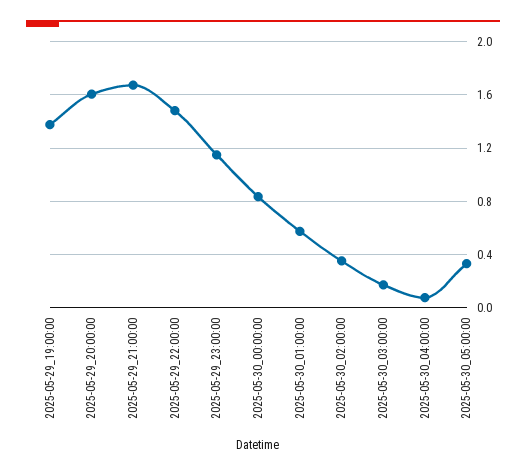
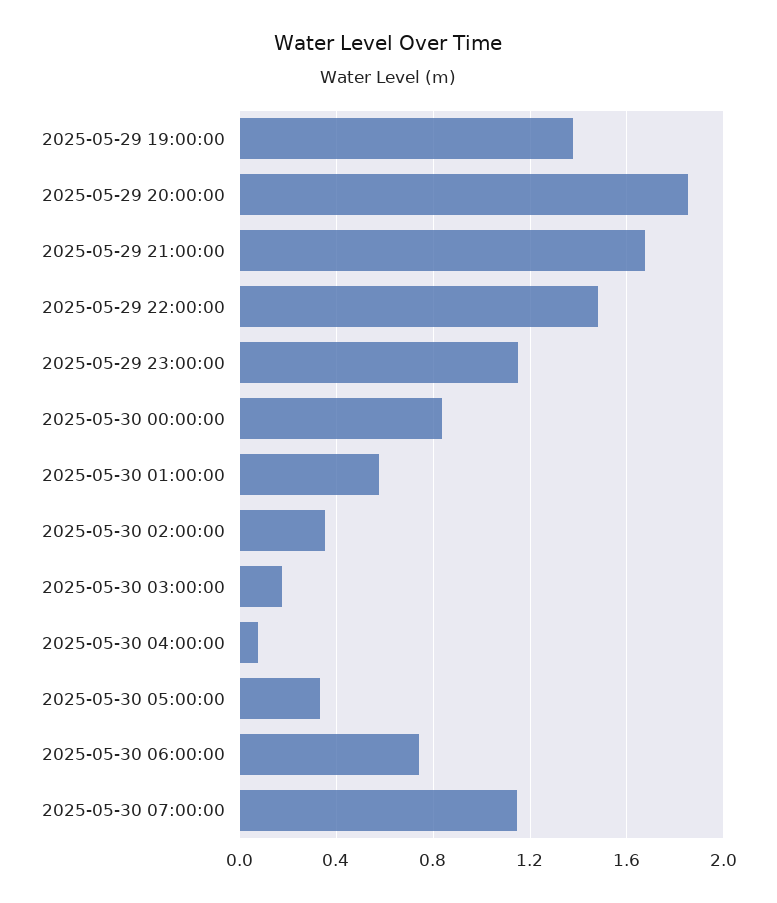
2025-05-29_20:00:00: 1.6 -> 1.85
2025-05-30 06:00:00: none -> 0.75
2025-05-30 07:00:00: none -> 1.15

